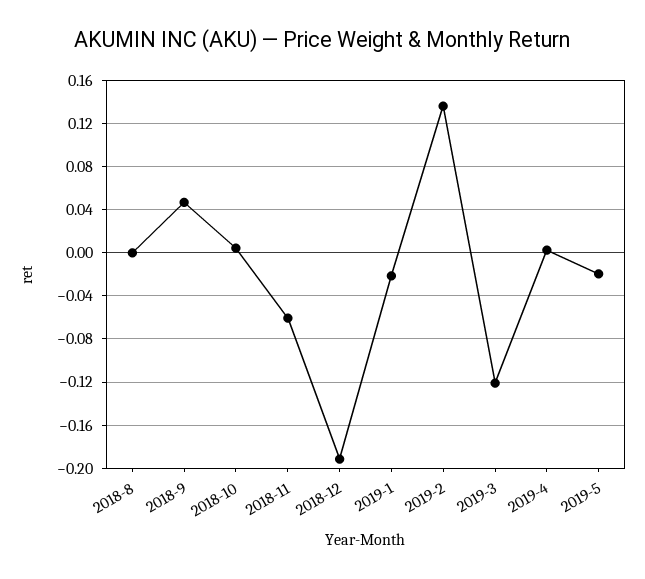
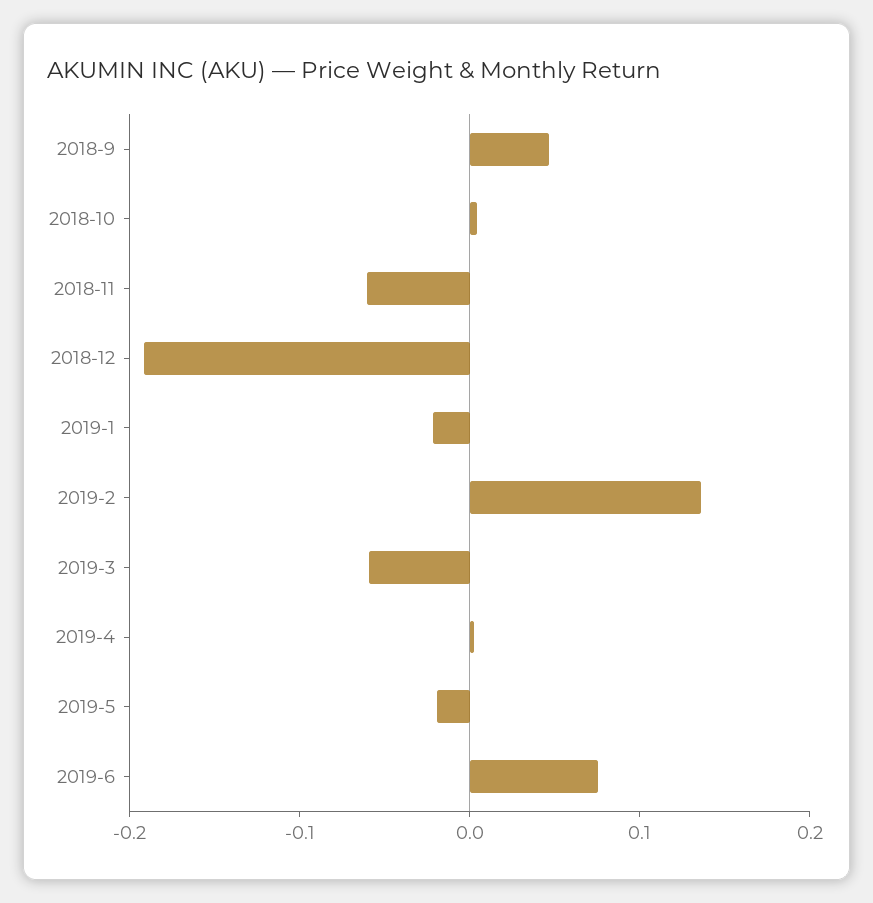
2018-8: 0 -> none
2019-3: -0.12 -> -0.06
2019-6: none -> 0.08

